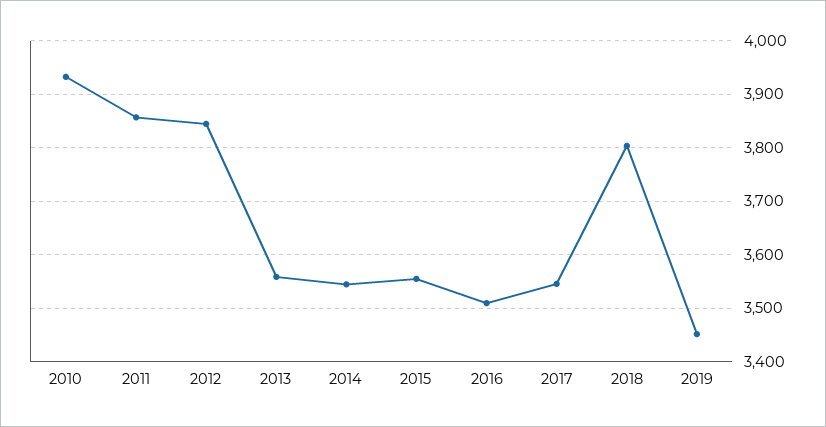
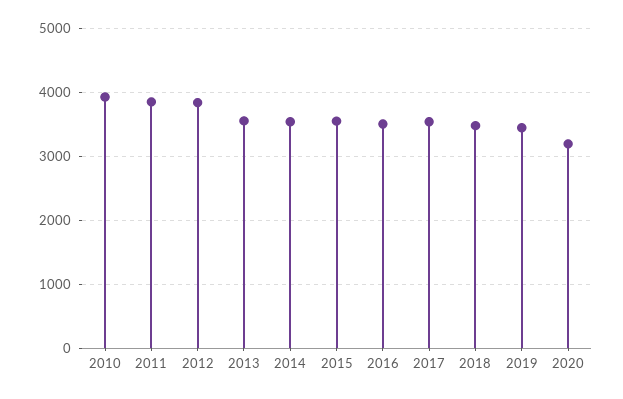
2018: 3800 -> 3500
2020: none -> 3200

